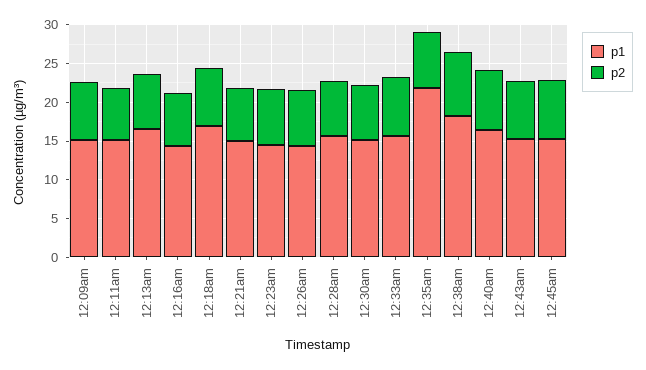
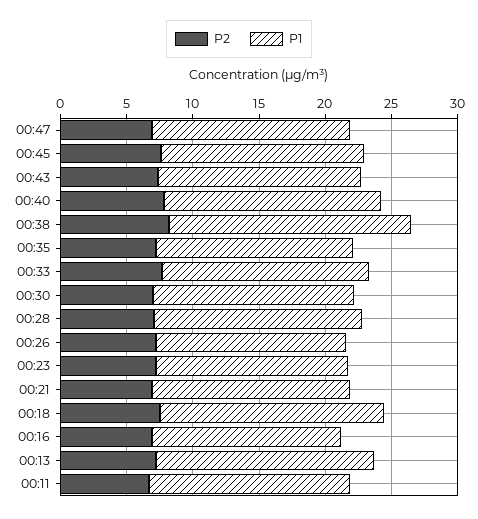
p1, 12:09am: 15 -> none
p2, 12:09am: 7.5 -> none
p1, 12:35am: 22.5 -> 15
p2, 00:47: none -> 7
p1, 00:47: none -> 15

